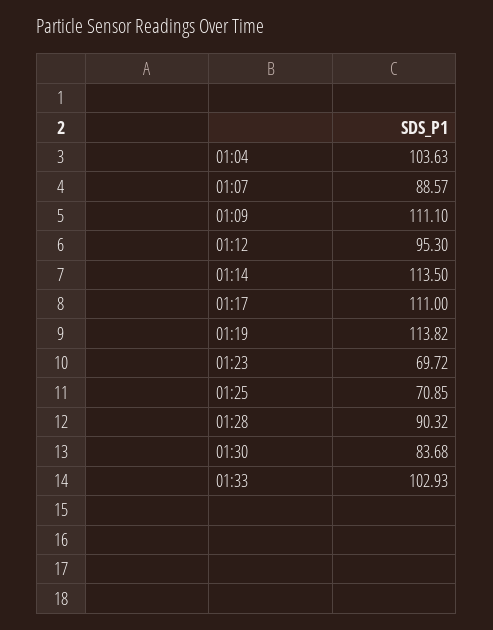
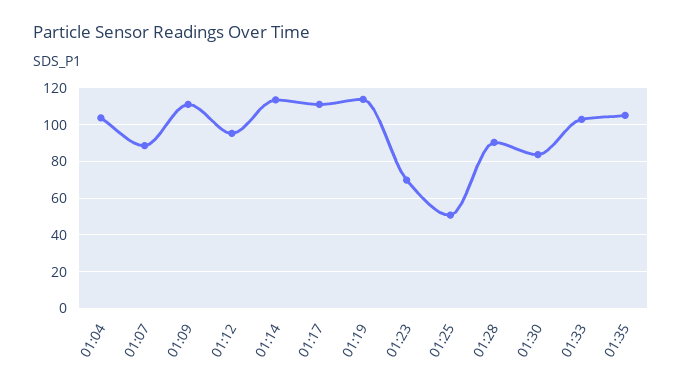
01:25: 70.85 -> 50
01:35: none -> 105

